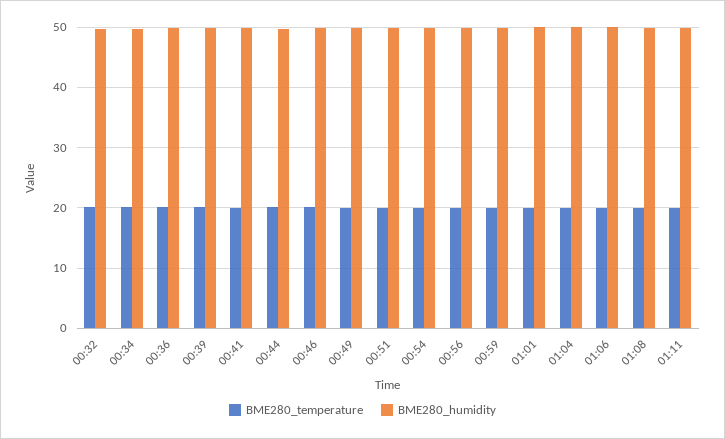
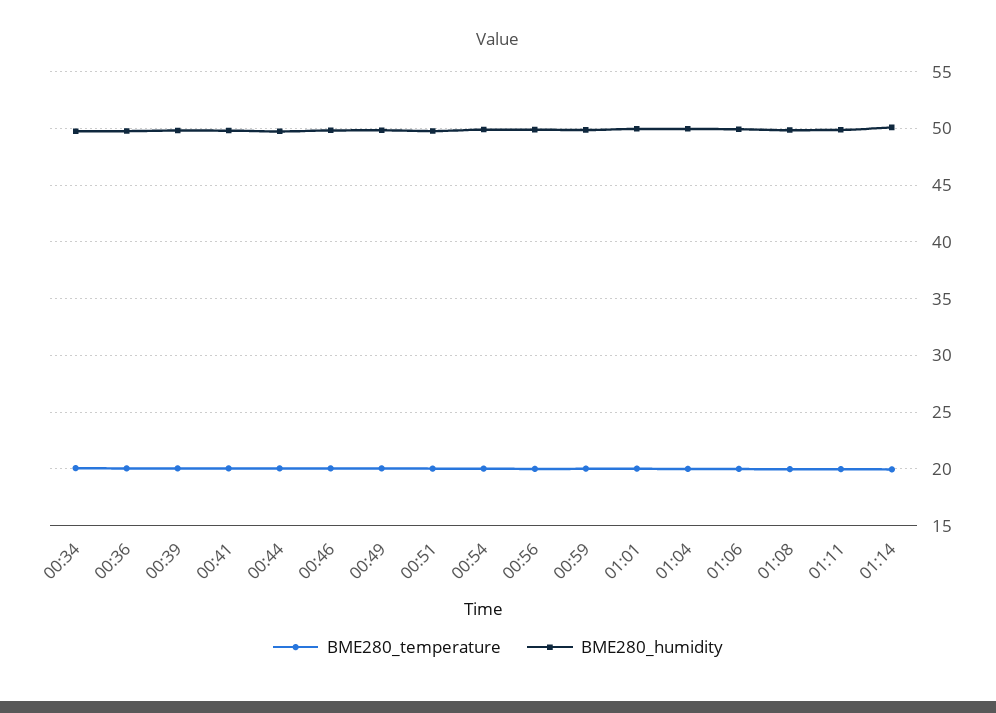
BME280_temperature, 00:32: 20 -> none
BME280_humidity, 00:32: 50 -> none
BME280_temperature, 01:14: none -> 20
BME280_humidity, 01:14: none -> 50

